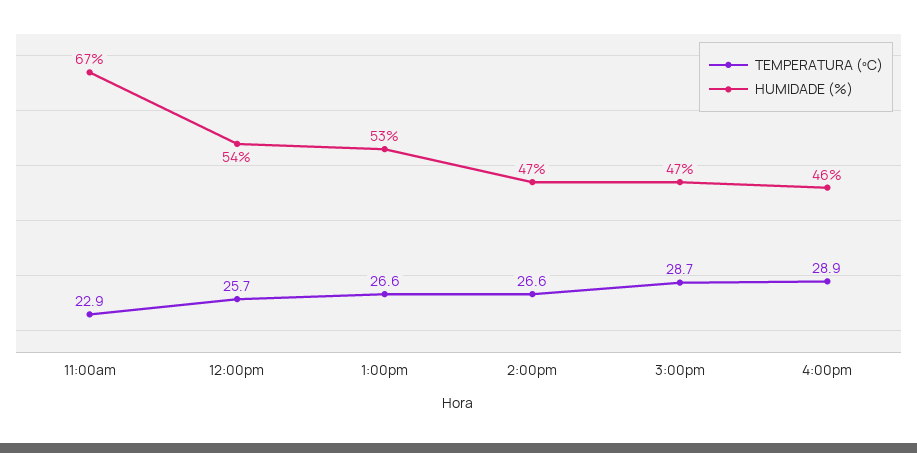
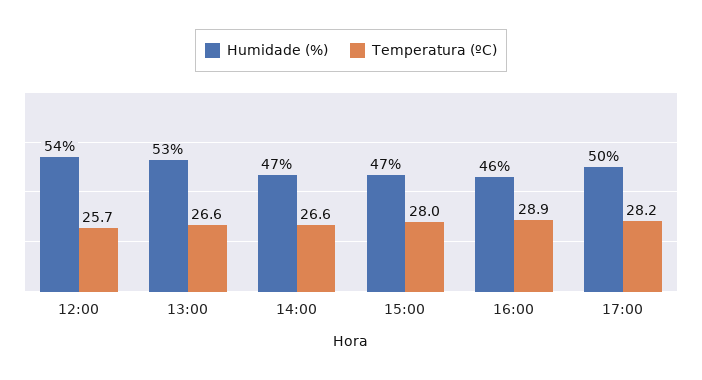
TEMPERATURA (ºC), 11:00am: 22.9 -> none
HUMIDADE (%), 11:00am: 67 -> none
TEMPERATURA (ºC), 3:00pm: 28.7 -> 28
HUMIDADE (%), 17:00: none -> 50
TEMPERATURA (ºC), 17:00: none -> 28.2

